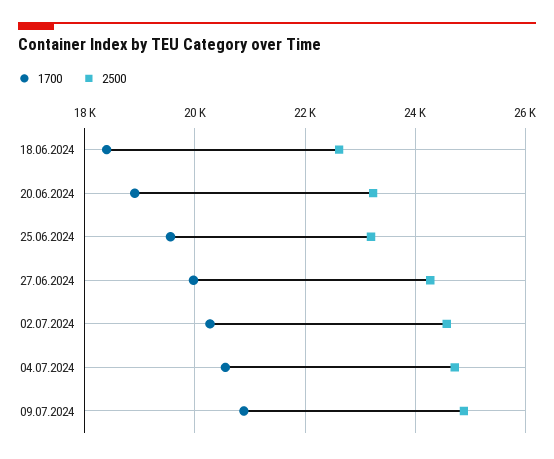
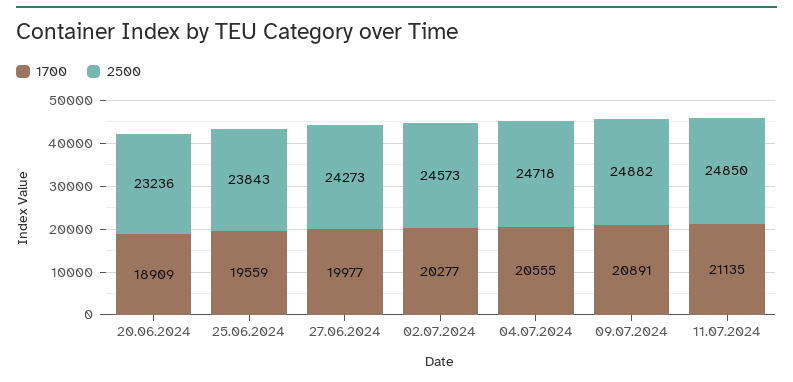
1700, 18.06.2024: 18400 -> none
2500, 18.06.2024: 22600 -> none
2500, 25.06.2024: 23200 -> 23843
1700, 11.07.2024: none -> 21135
2500, 11.07.2024: none -> 24850

